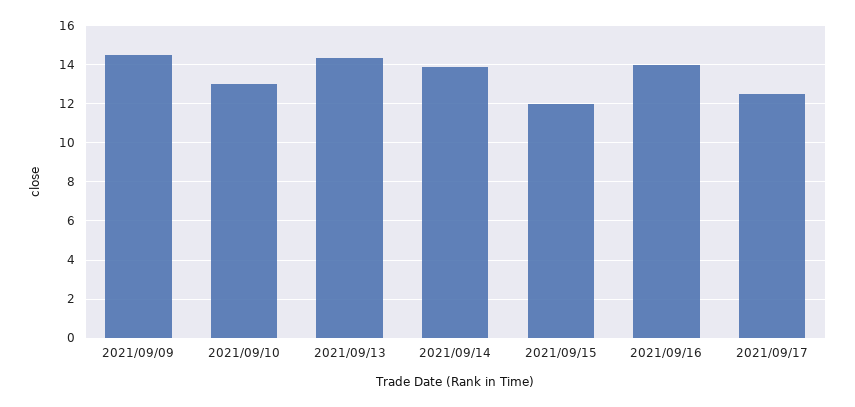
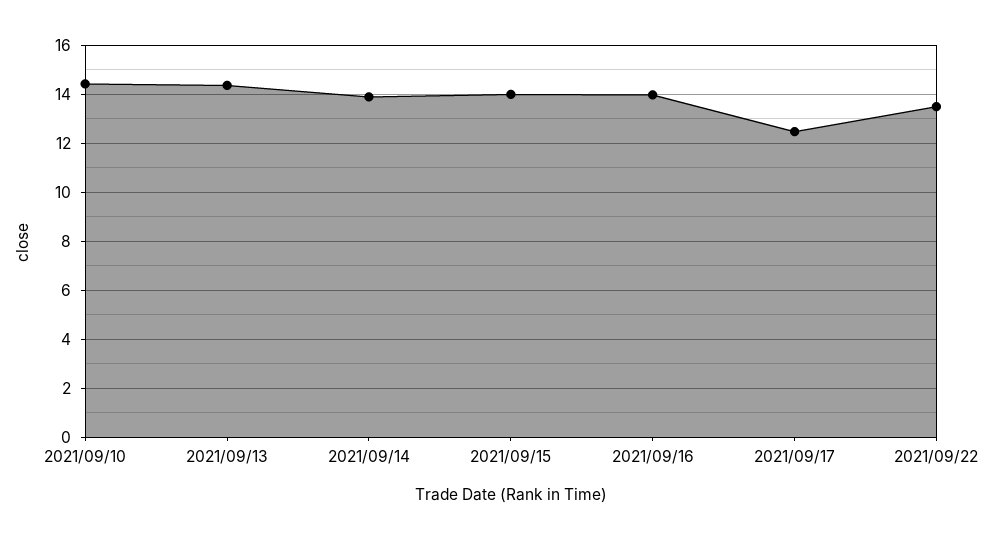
2021/09/09: 14.5 -> none
2021/09/10: 13 -> 14.5
2021/09/15: 12 -> 14
2021/09/22: none -> 13.5

